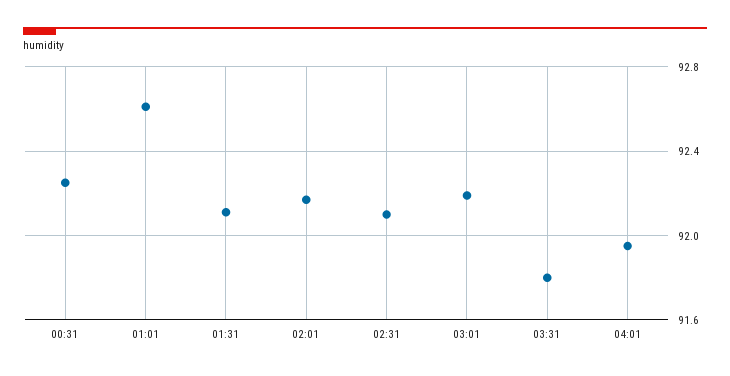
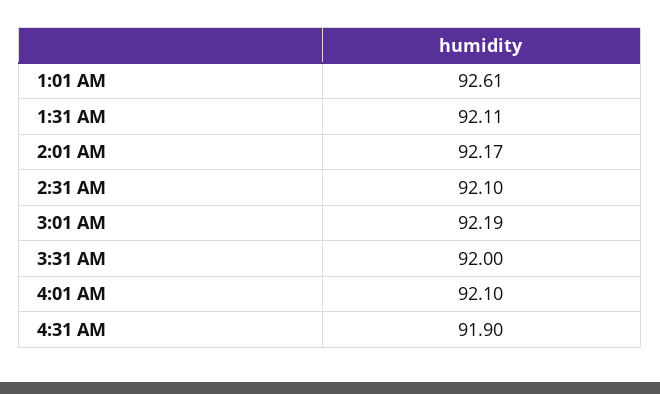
00:31: 92.25 -> none
03:31: 91.8 -> 92
04:01: 91.95 -> 92.1
4:31 AM: none -> 91.9

